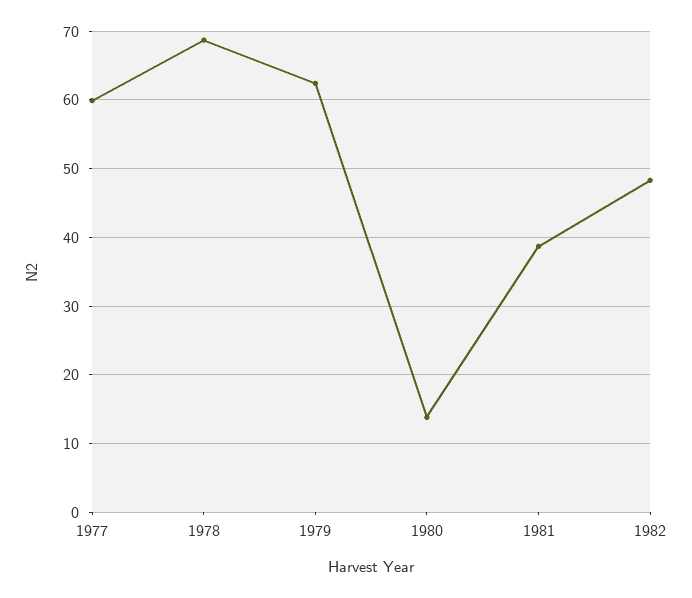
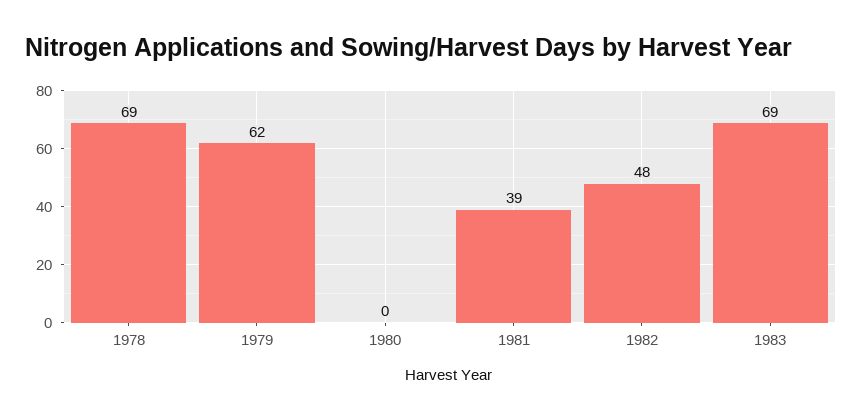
1977: 60 -> none
1980: 14 -> 0
1983: none -> 69

